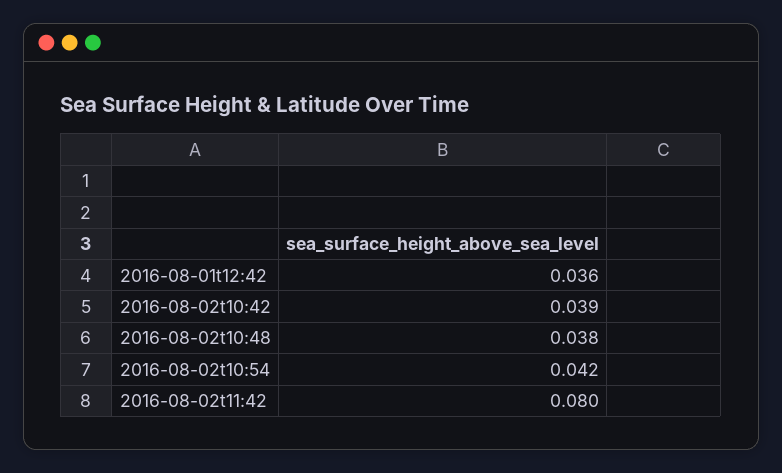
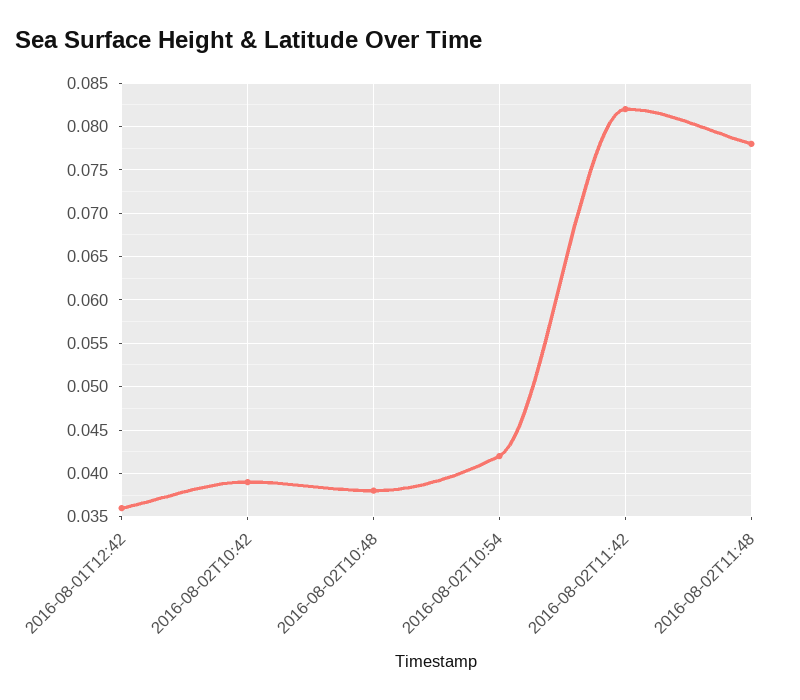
2016-08-02t11:42: 0.08 -> 0.082
2016-08-02T11:48: none -> 0.078

